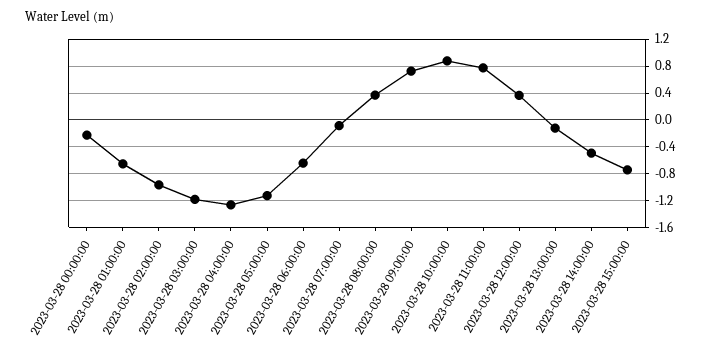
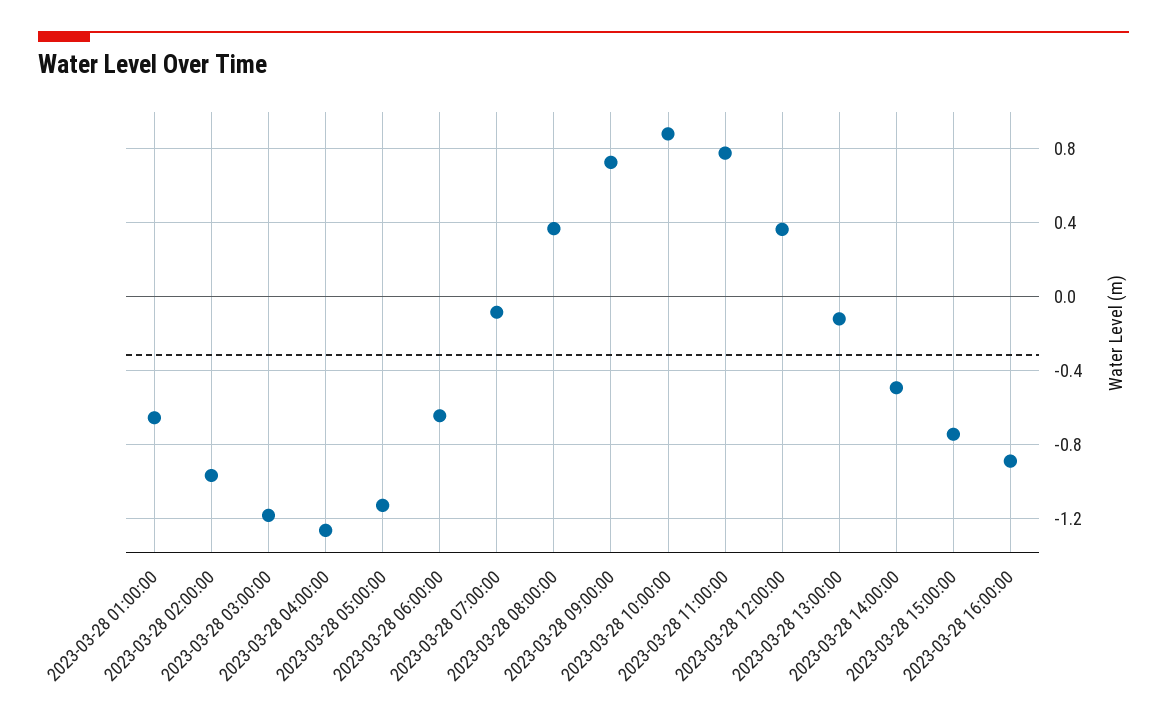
2023-03-28 00:00:00: -0.2 -> none
2023-03-28 16:00:00: none -> -0.9

